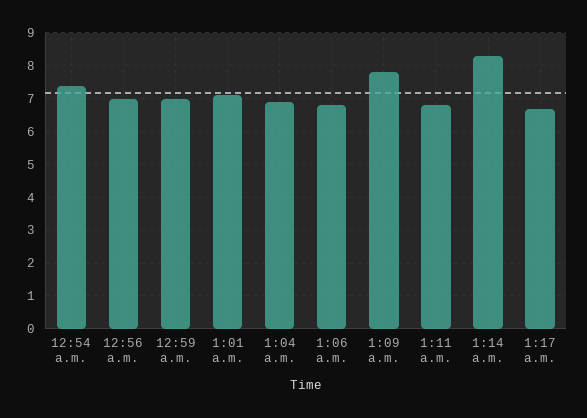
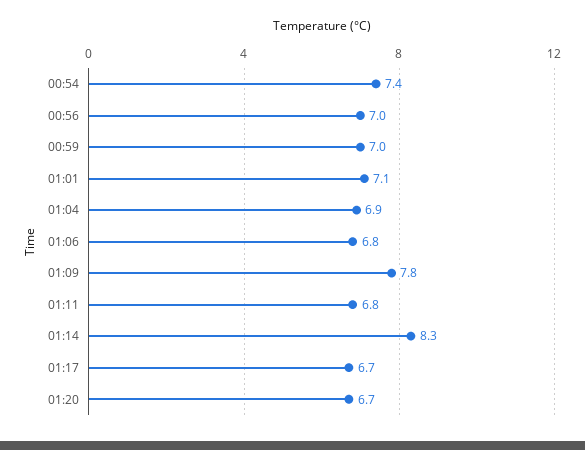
01:20: none -> 6.7

